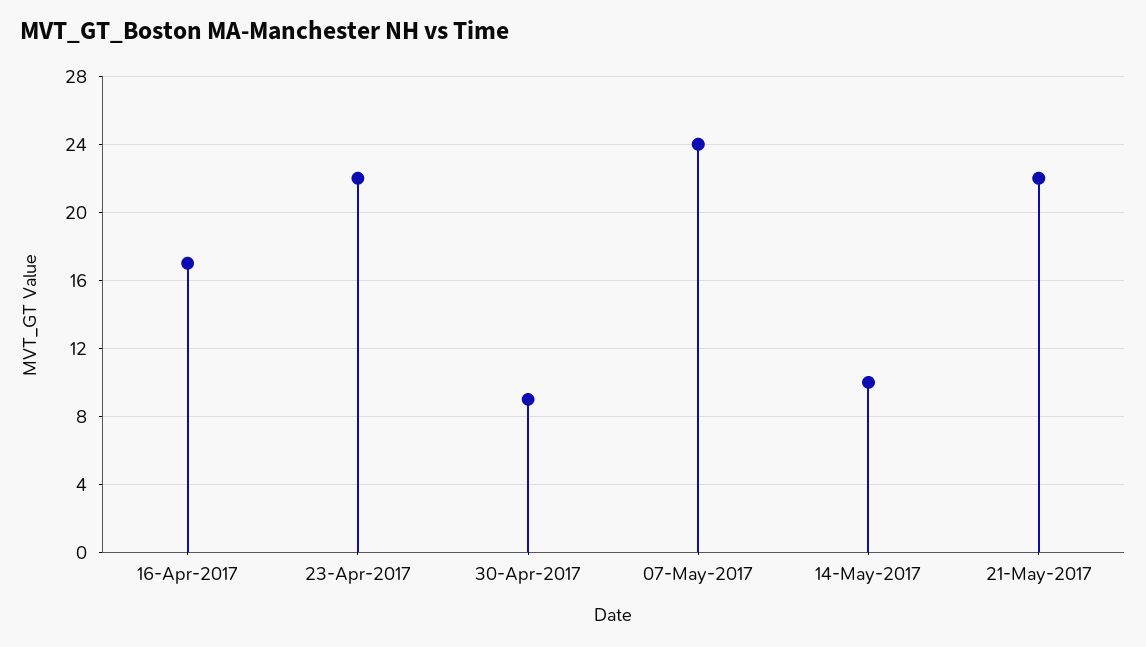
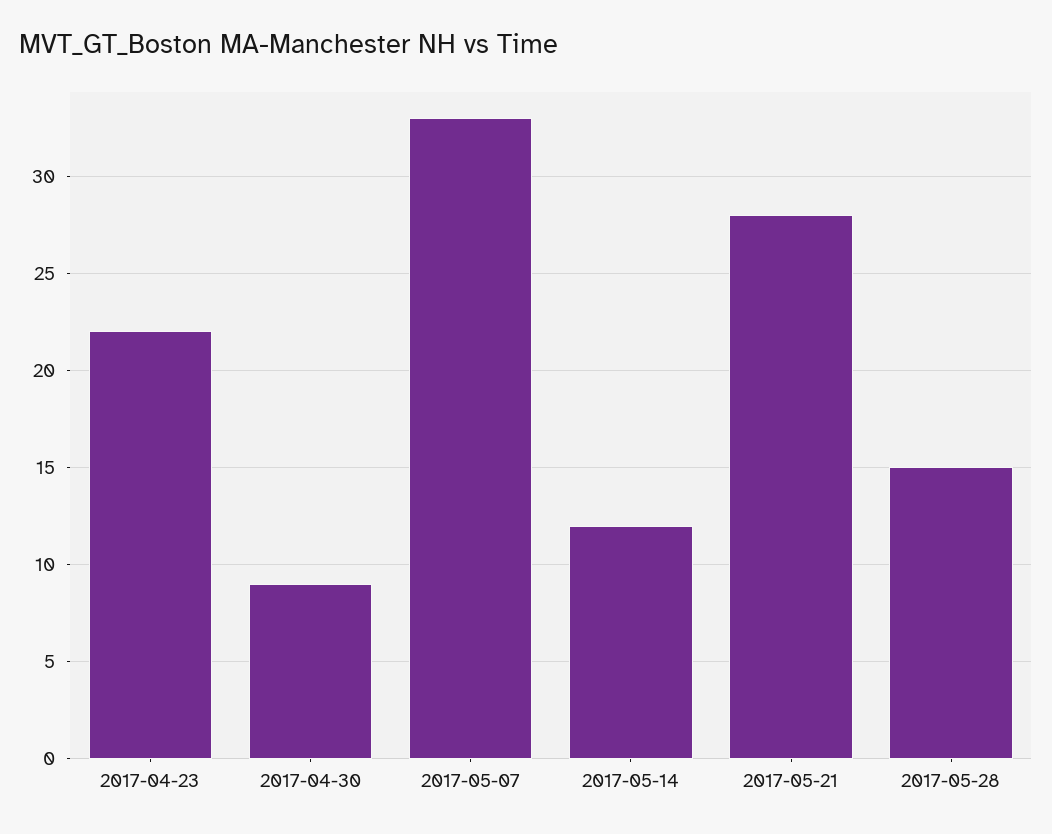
16-Apr-2017: 17 -> none
07-May-2017: 24 -> 33
14-May-2017: 10 -> 12
21-May-2017: 22 -> 28
2017-05-28: none -> 15

